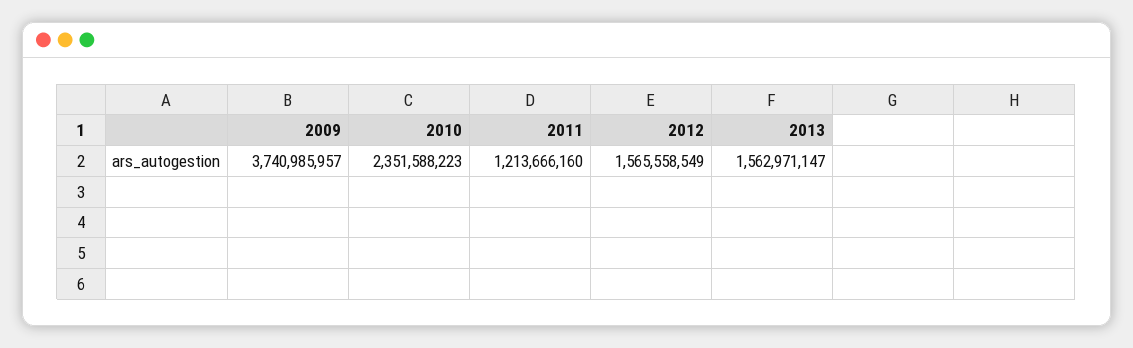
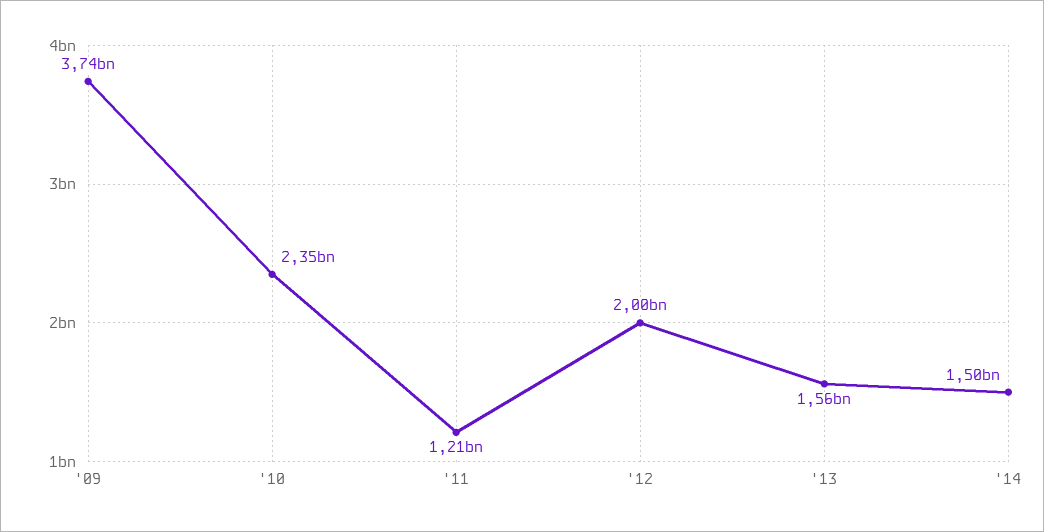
2012: 1565558549 -> 2000000000
'14: none -> 1500000000

